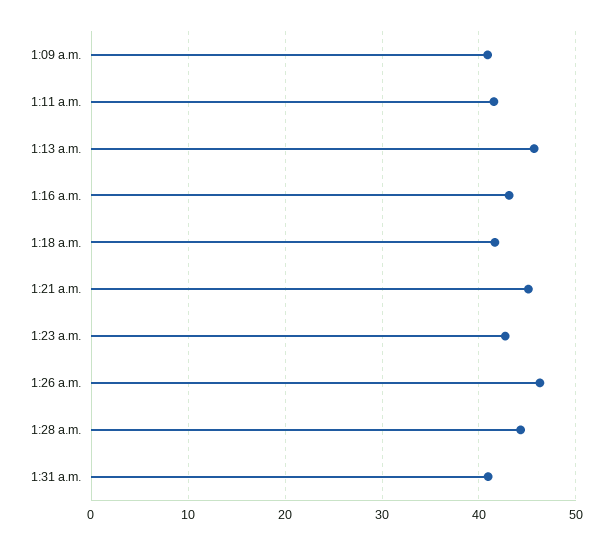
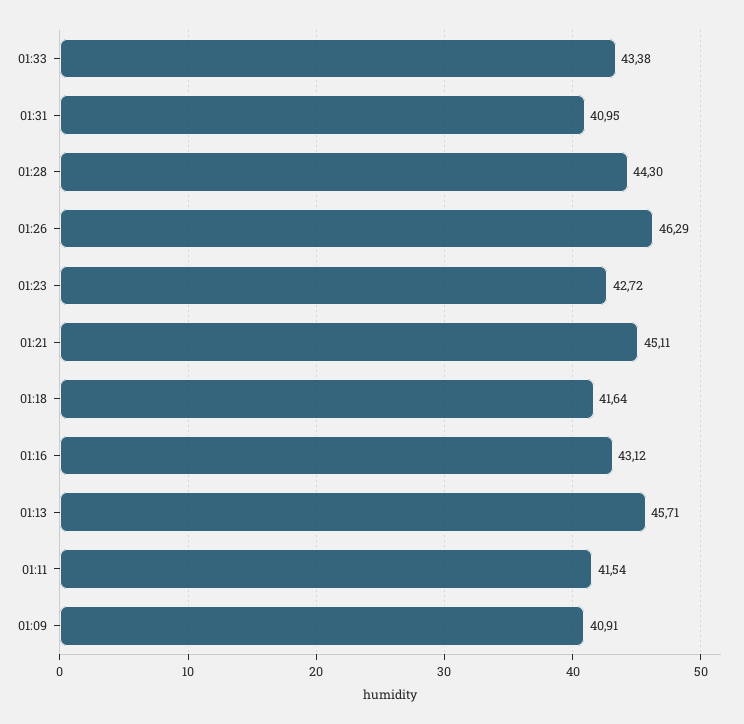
01:33: none -> 43.38

